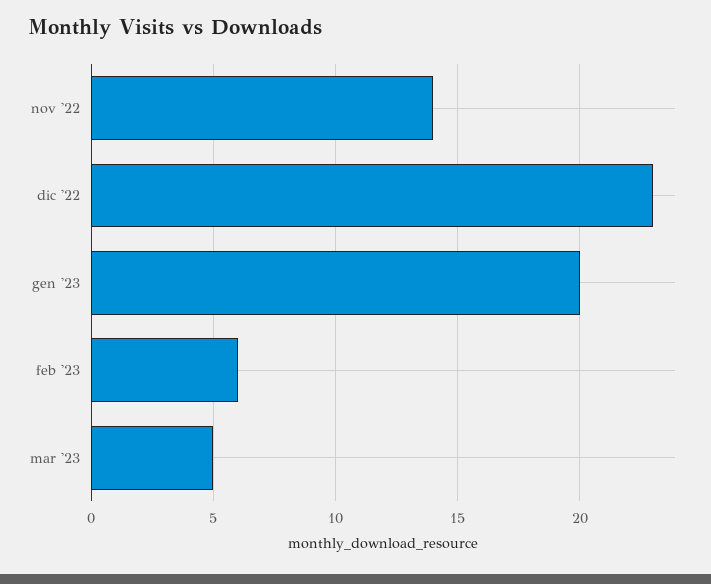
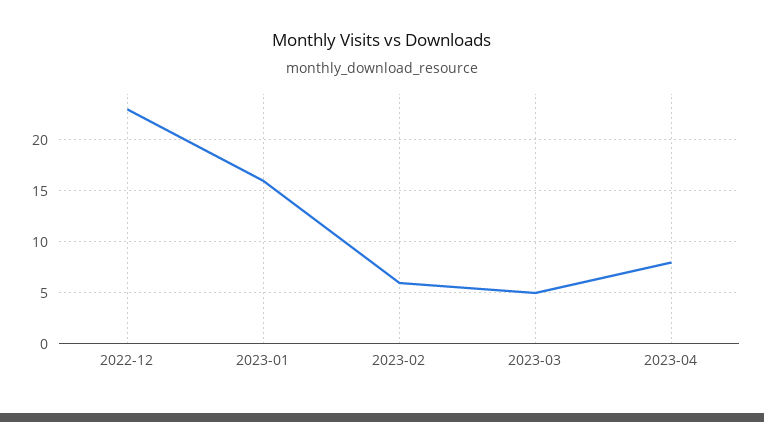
nov '22: 14 -> none
gen '23: 20 -> 16
2023-04: none -> 8

